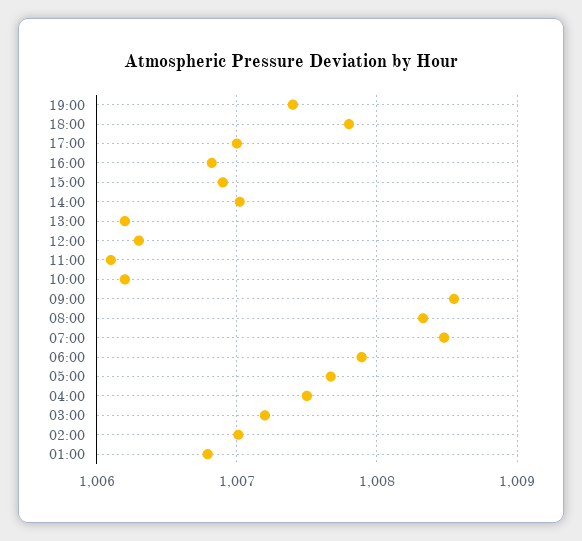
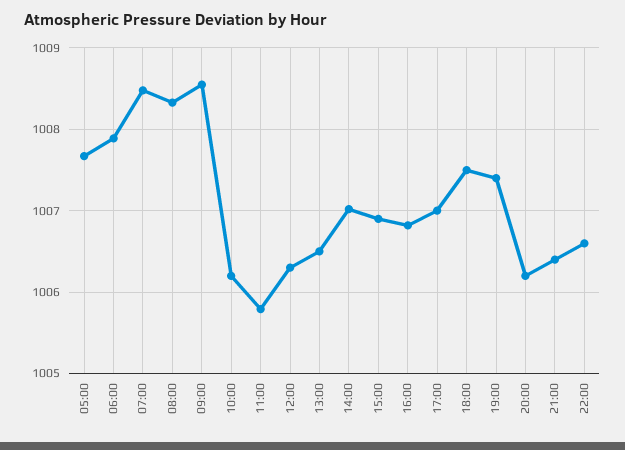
18:00: 1007.8 -> 1007.5
13:00: 1006.2 -> 1006.5
11:00: 1006.1 -> 1005.8
04:00: 1007.5 -> none
03:00: 1007.2 -> none
02:00: 1007 -> none
01:00: 1006.8 -> none
20:00: none -> 1006.2
21:00: none -> 1006.4
22:00: none -> 1006.6

